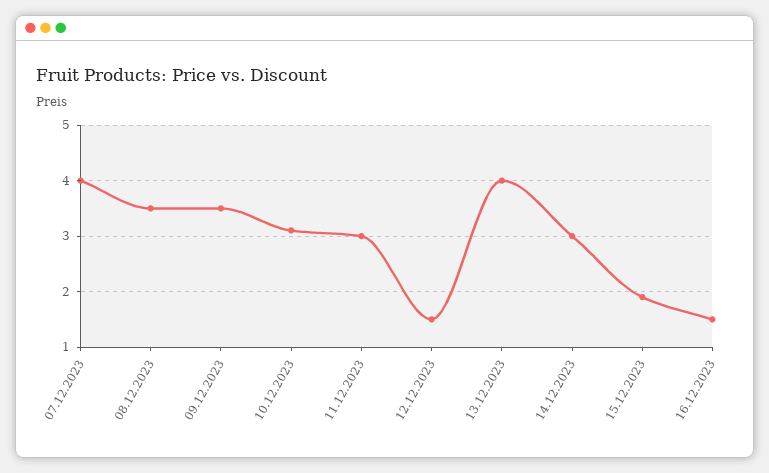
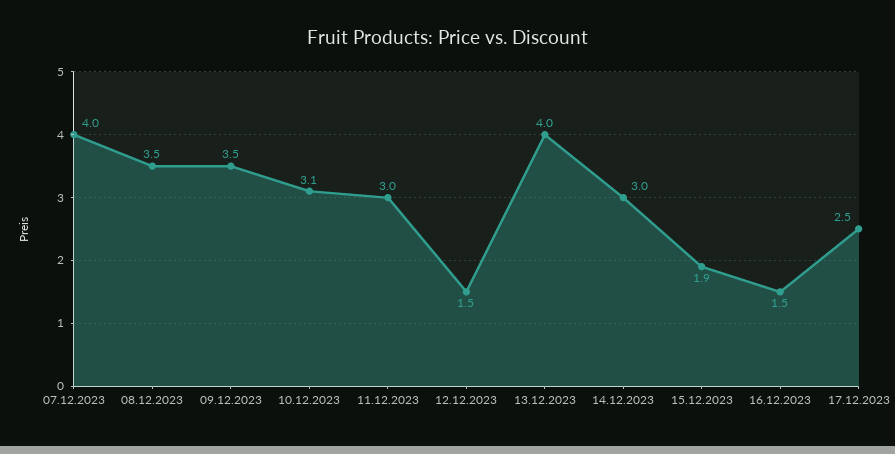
17.12.2023: none -> 2.5

